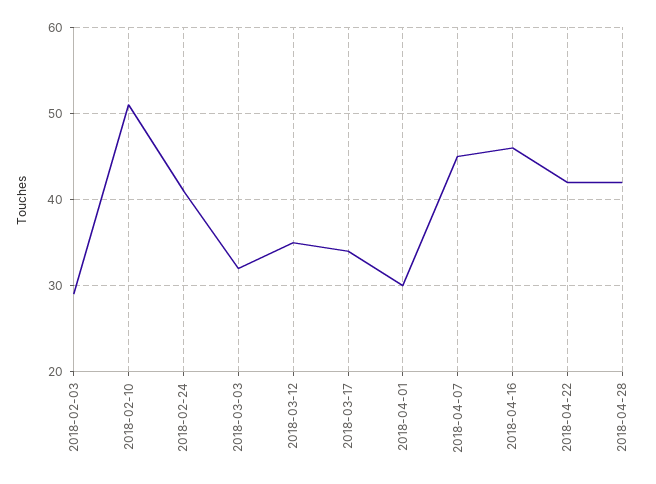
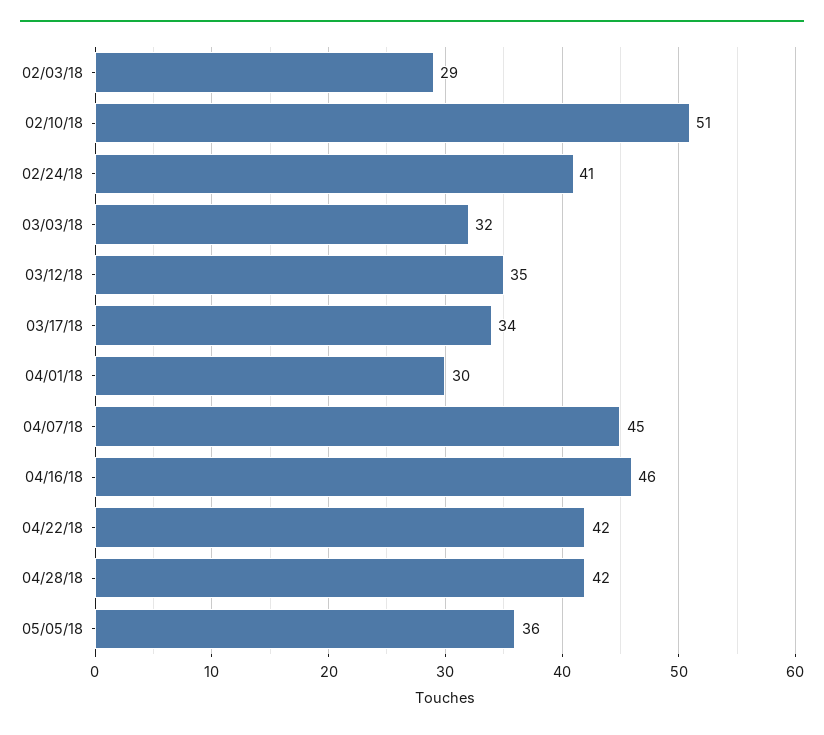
05/05/18: none -> 36

